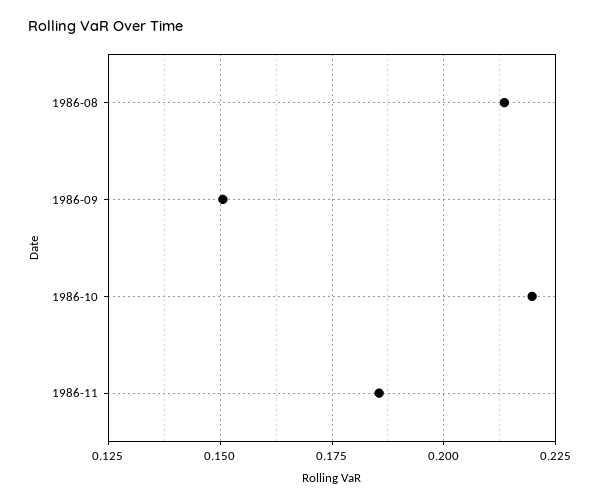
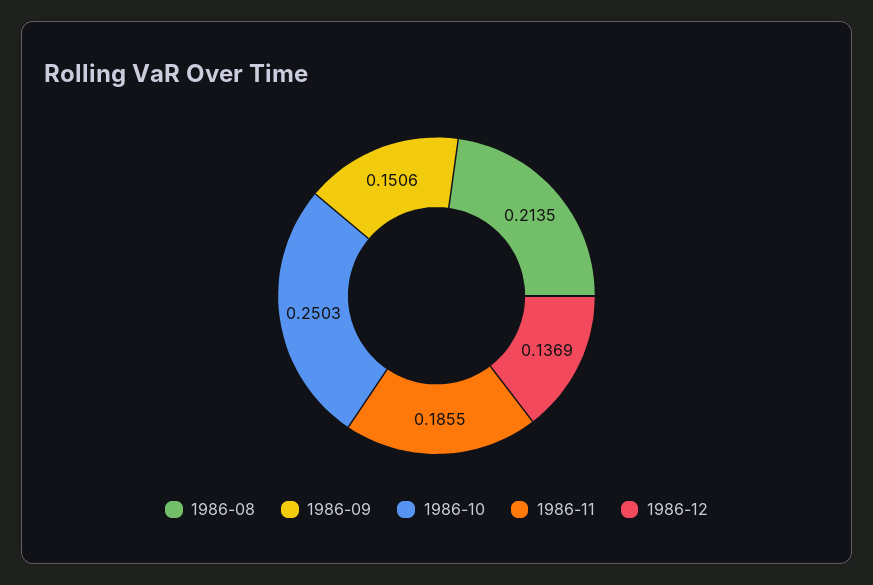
1986-10: 0.22 -> 0.2503
1986-12: none -> 0.1369

